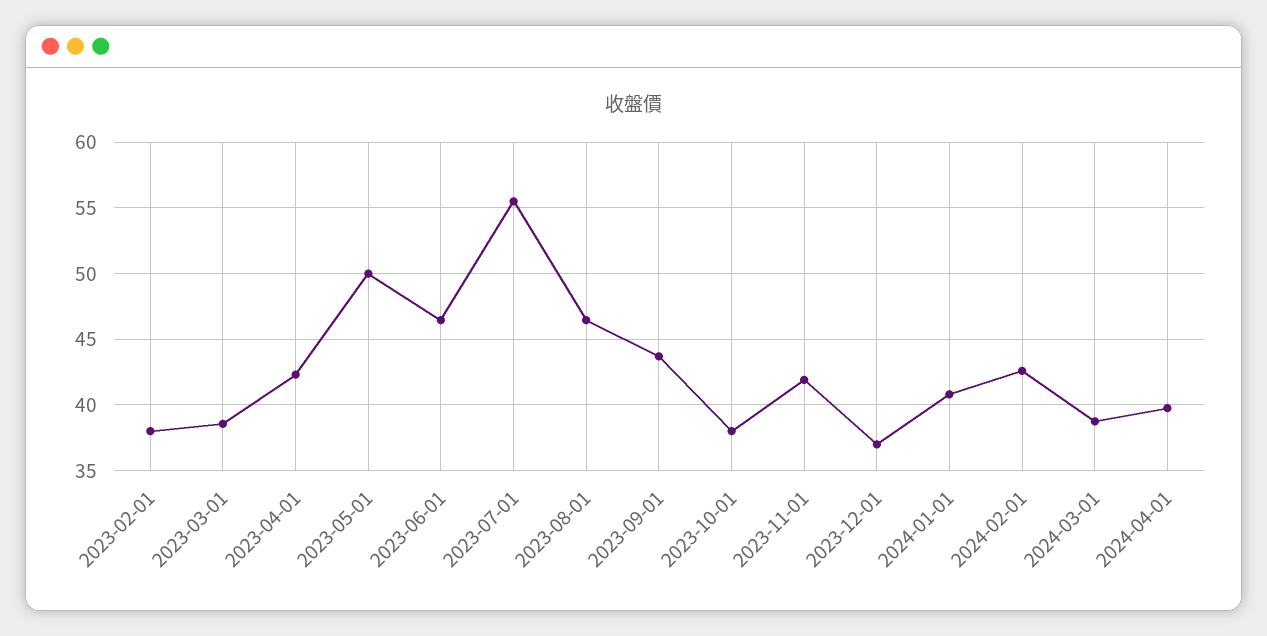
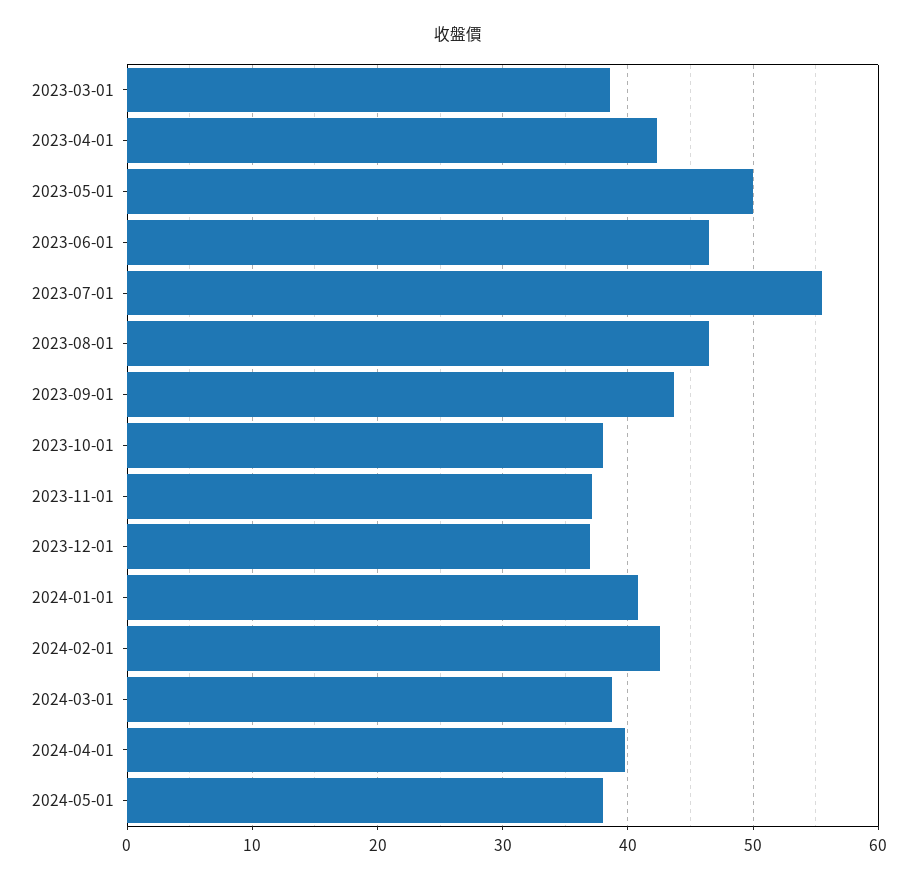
2023-02-01: 38 -> none
2023-11-01: 42 -> 37
2024-05-01: none -> 38

